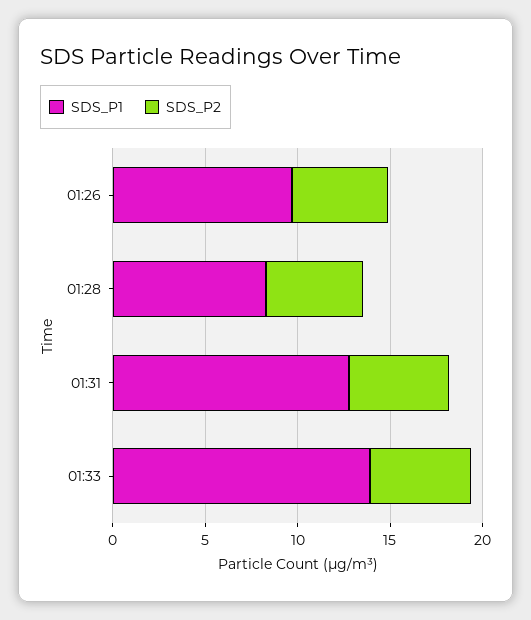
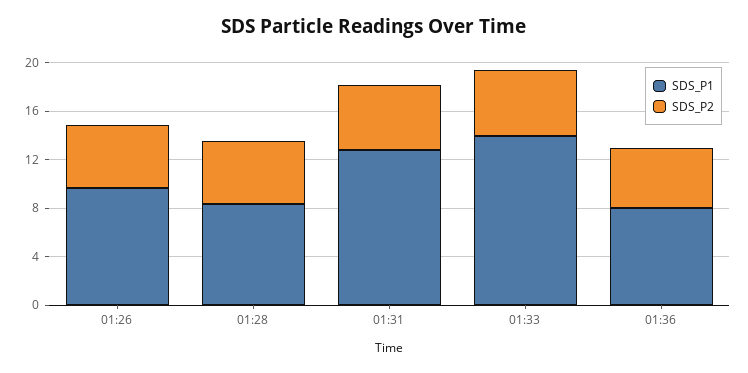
SDS_P1, 01:36: none -> 8
SDS_P2, 01:36: none -> 5

